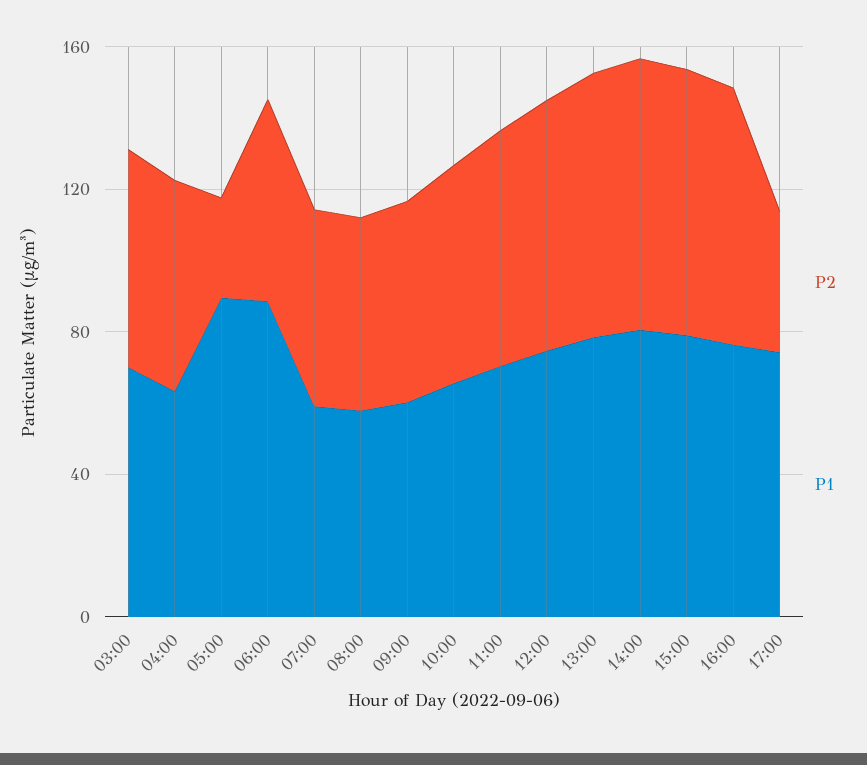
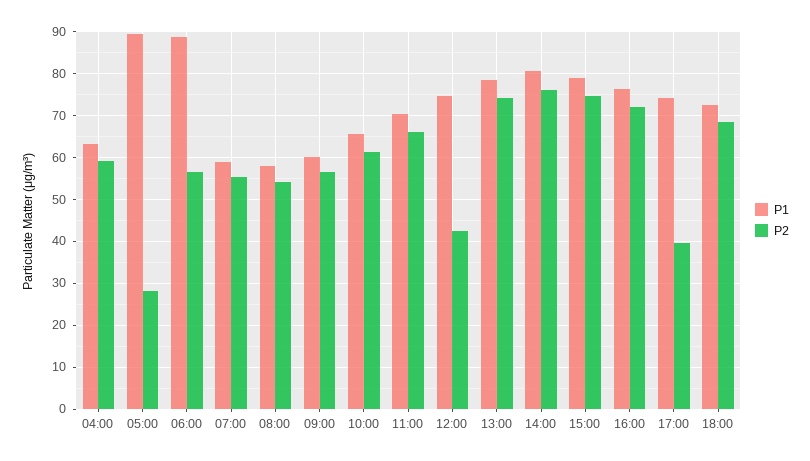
P2, 03:00: 60 -> none
P1, 03:00: 70 -> none
P2, 12:00: 70 -> 42
P1, 18:00: none -> 72
P2, 18:00: none -> 68

